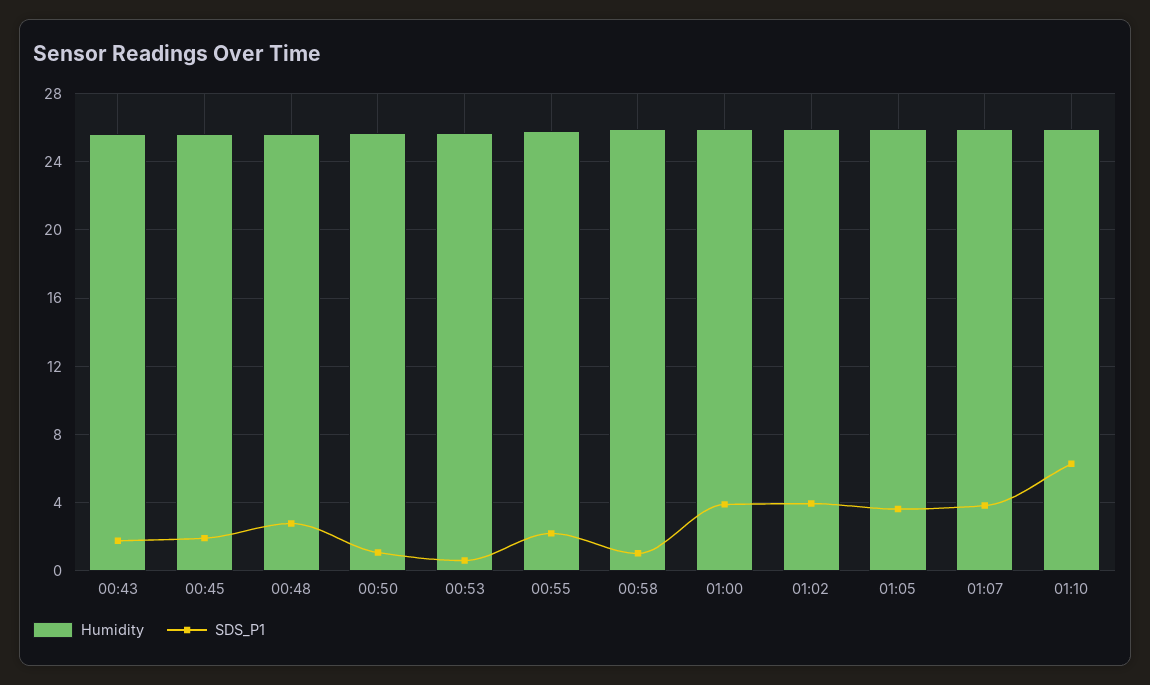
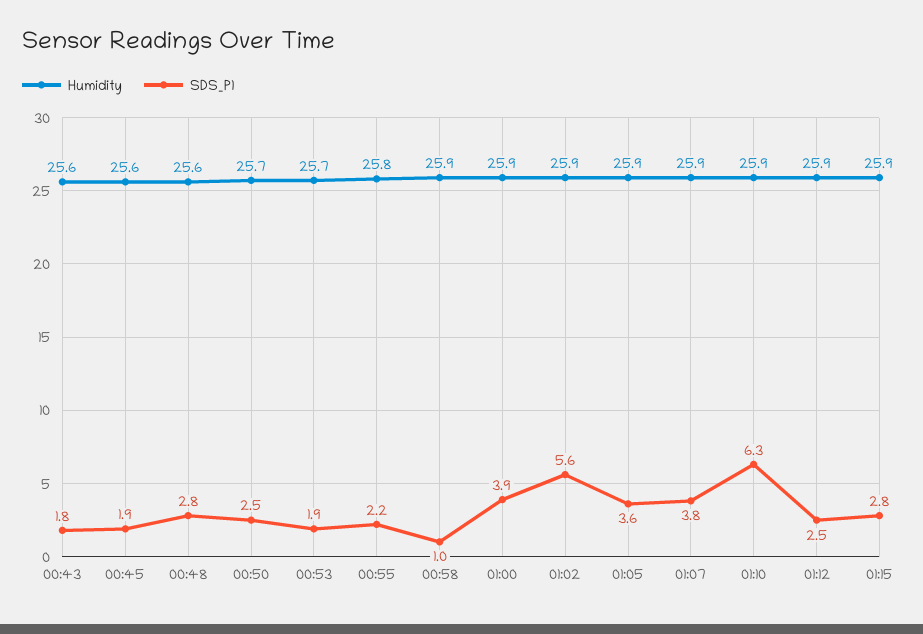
SDS_P1, 00:50: 1 -> 2.5
SDS_P1, 00:53: 0.5 -> 1.9
SDS_P1, 01:02: 4 -> 5.6
Humidity, 01:12: none -> 25.9
SDS_P1, 01:12: none -> 2.5
Humidity, 01:15: none -> 25.9
SDS_P1, 01:15: none -> 2.8

